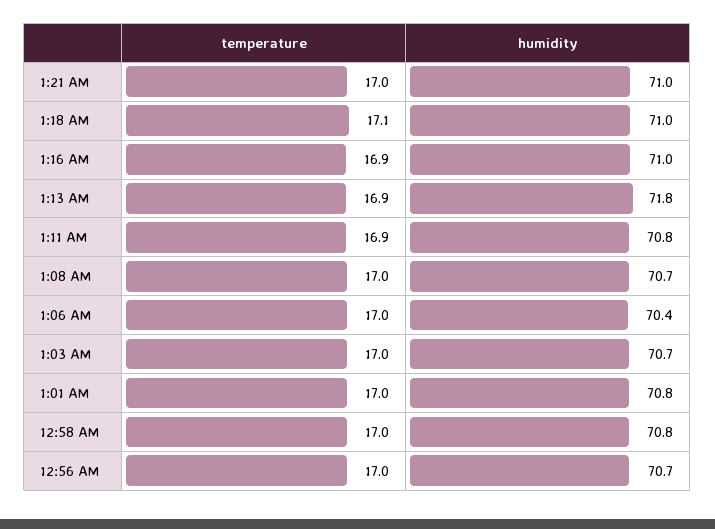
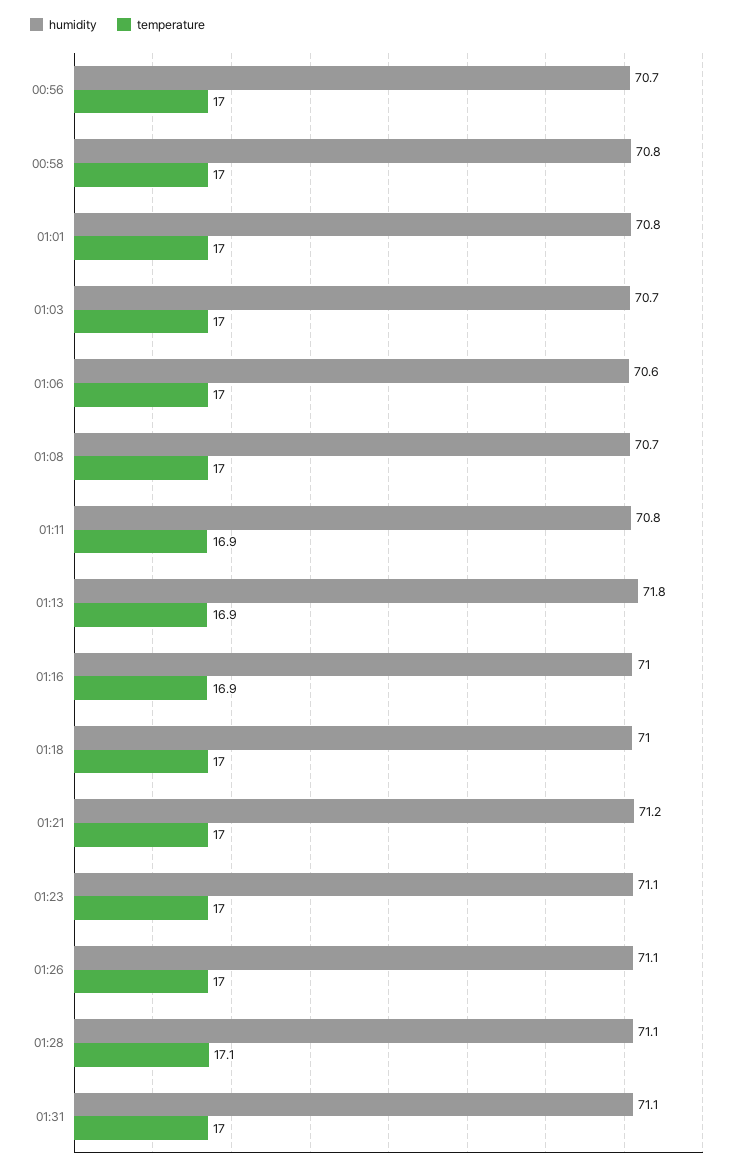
humidity, 1:21 AM: 71 -> 71.2
temperature, 1:18 AM: 17.1 -> 17
humidity, 1:06 AM: 70.4 -> 70.6
humidity, 01:23: none -> 71.1
temperature, 01:23: none -> 17
humidity, 01:26: none -> 71.1
temperature, 01:26: none -> 17
humidity, 01:28: none -> 71.1
temperature, 01:28: none -> 17.1
humidity, 01:31: none -> 71.1
temperature, 01:31: none -> 17

